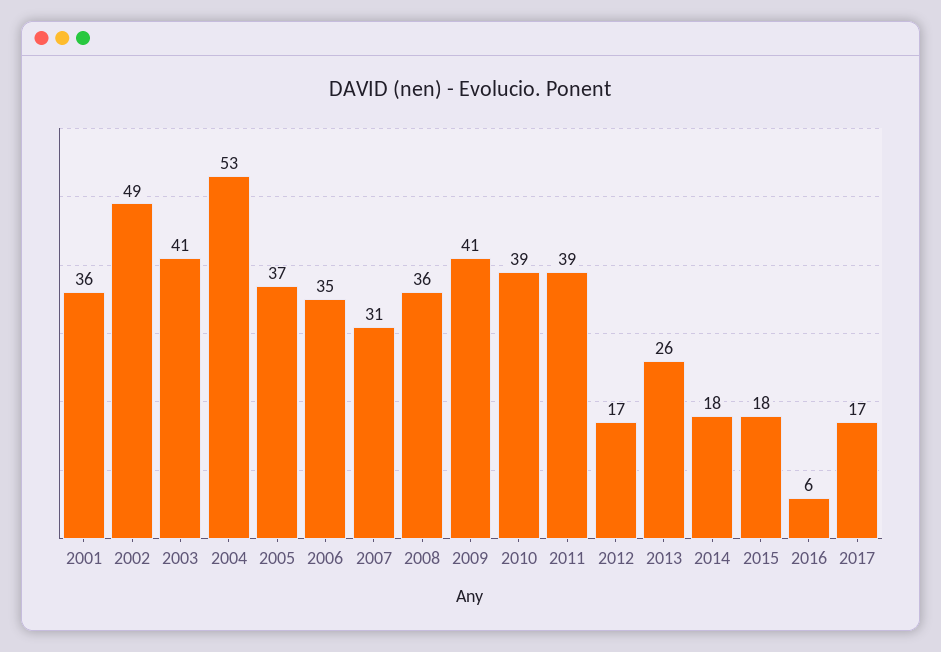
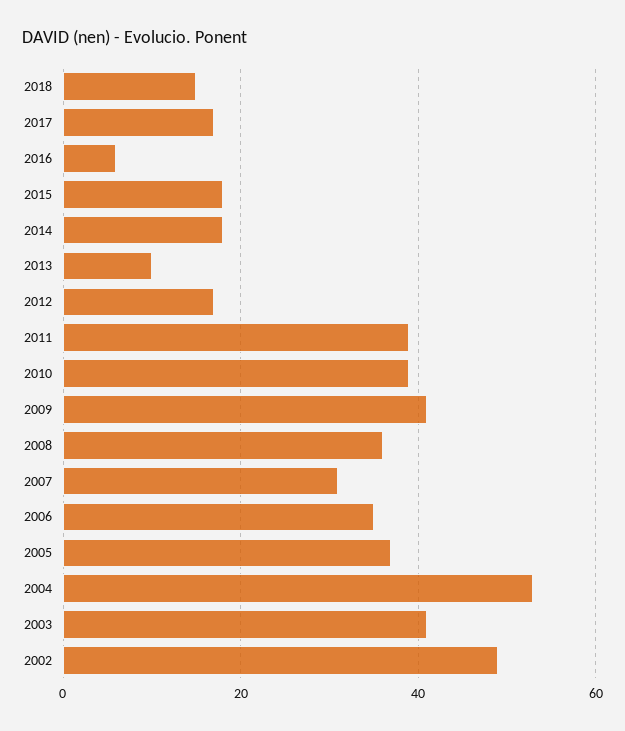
2001: 36 -> none
2013: 26 -> 10
2018: none -> 15

